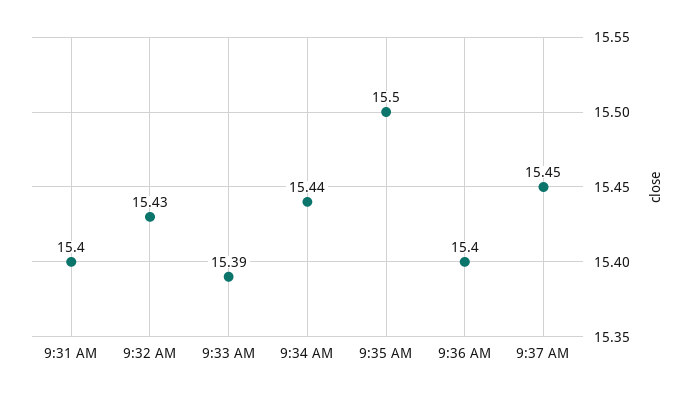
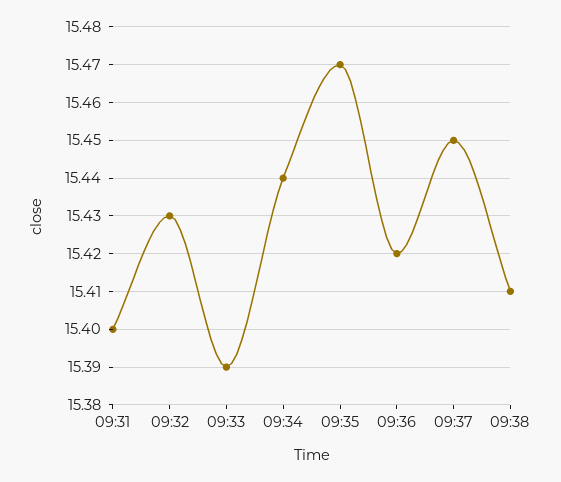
9:35 AM: 15.5 -> 15.47
9:36 AM: 15.4 -> 15.42
09:38: none -> 15.41

